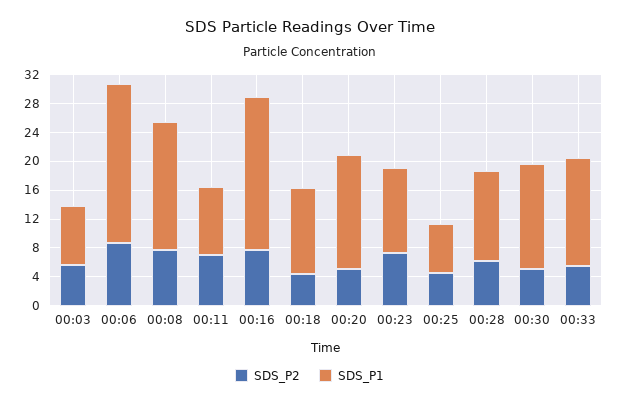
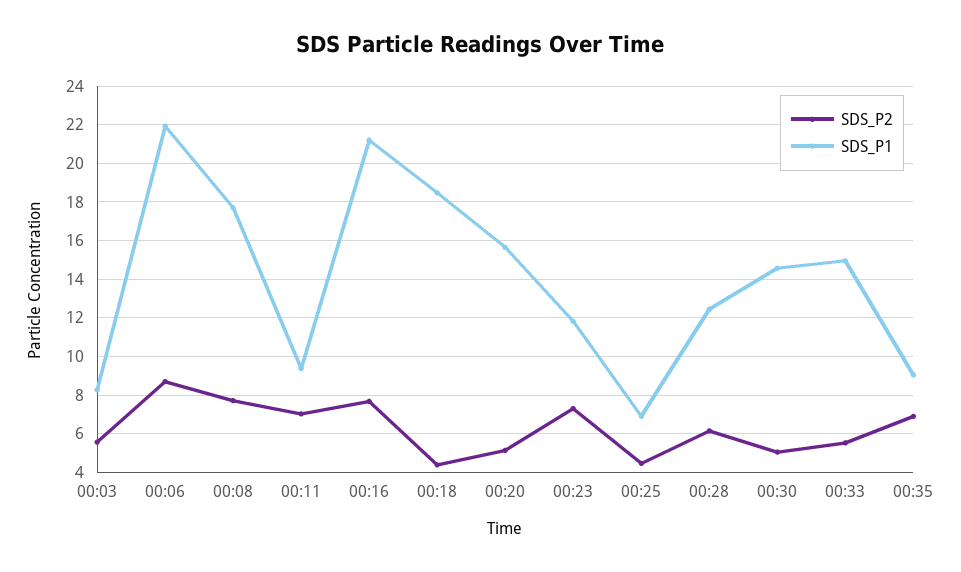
SDS_P1, 00:18: 12 -> 18.5
SDS_P2, 00:35: none -> 7
SDS_P1, 00:35: none -> 9

